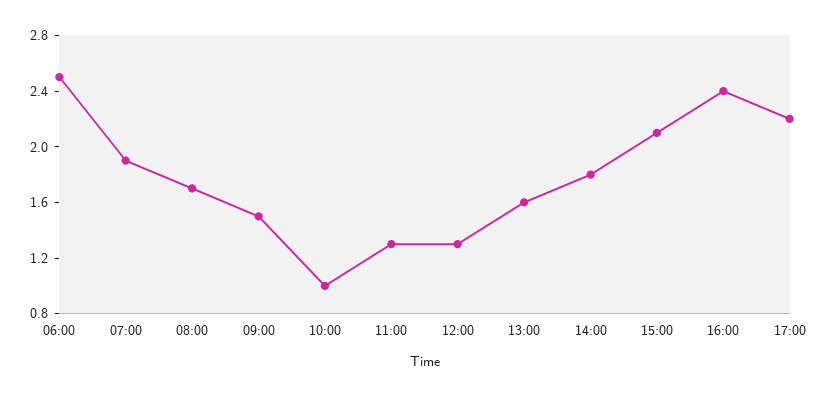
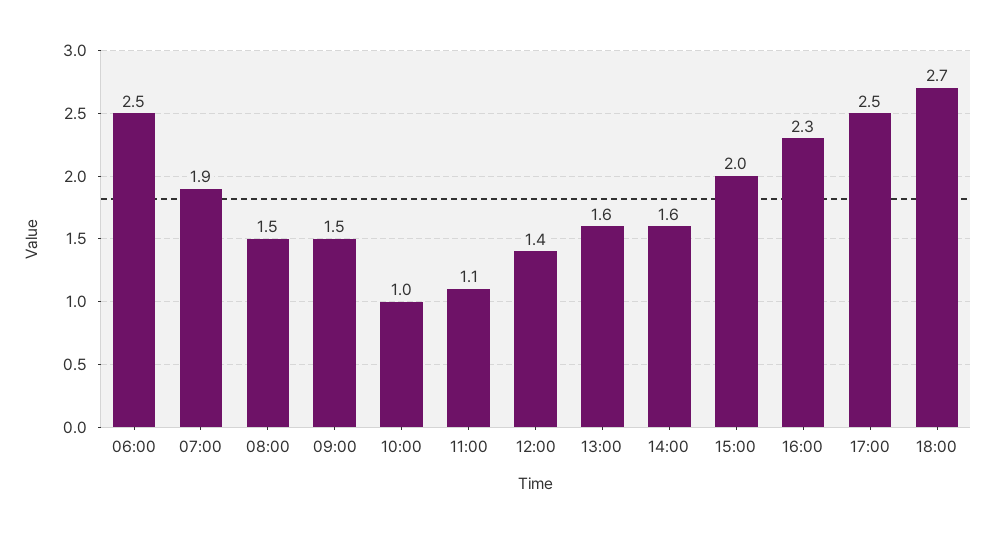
08:00: 1.7 -> 1.5
11:00: 1.3 -> 1.1
12:00: 1.3 -> 1.4
14:00: 1.8 -> 1.6
15:00: 2.1 -> 2
16:00: 2.4 -> 2.3
17:00: 2.2 -> 2.5
18:00: none -> 2.7

